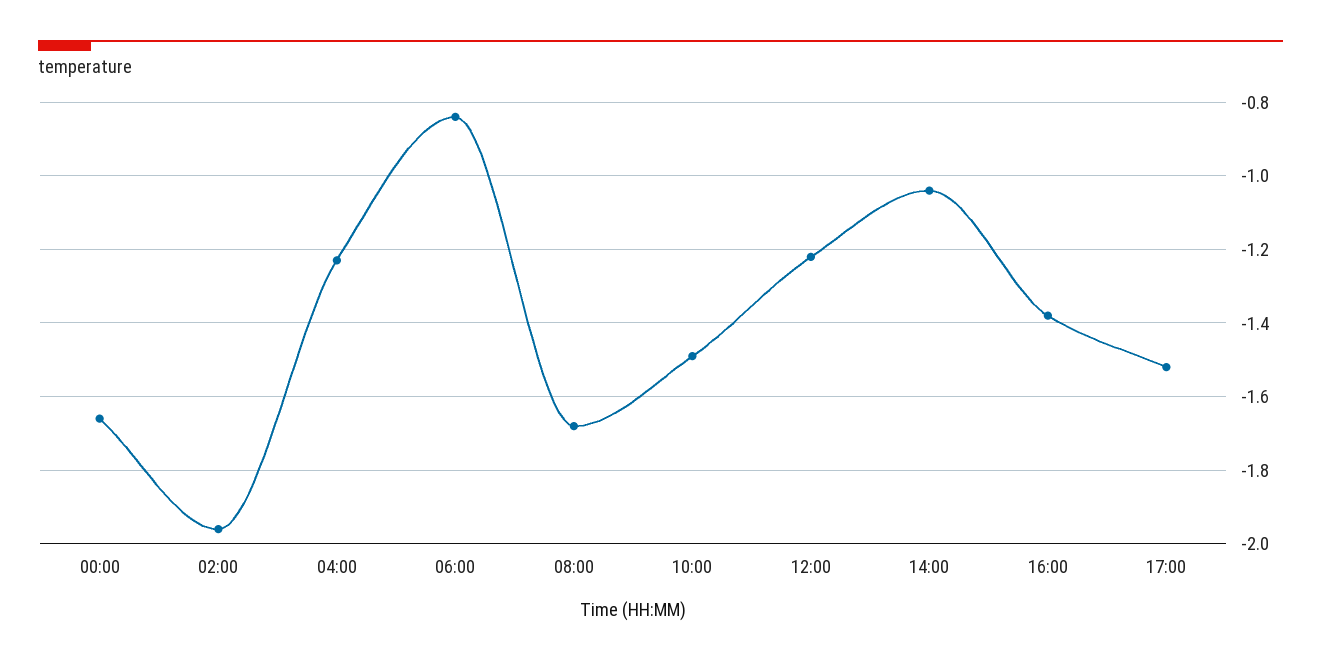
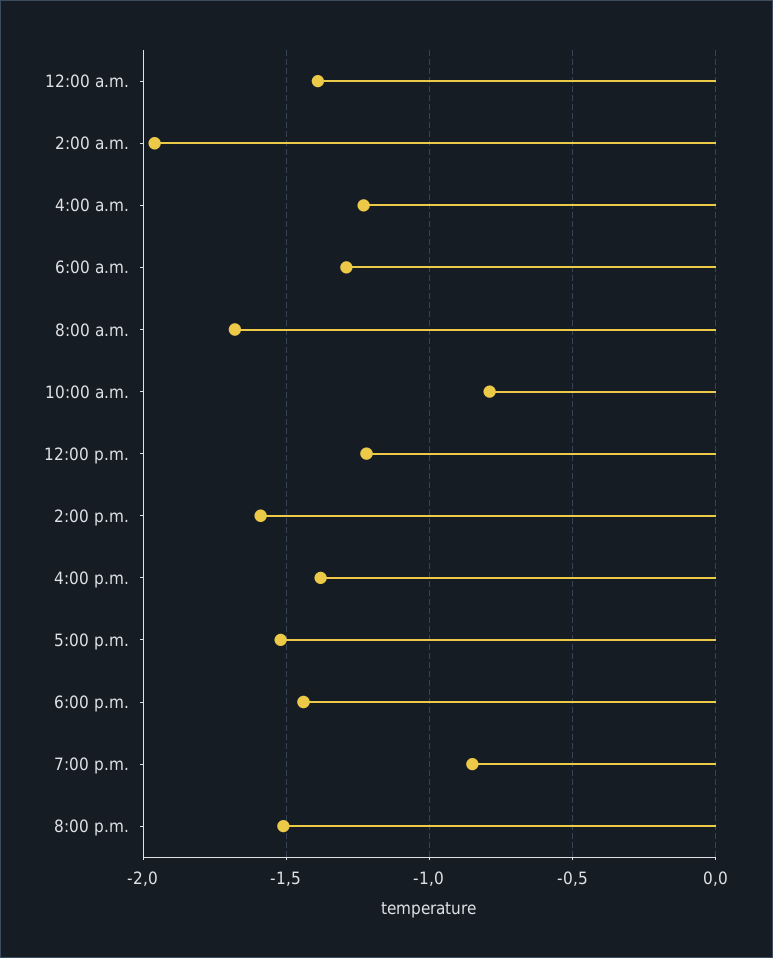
00:00: -1.65 -> -1.4
06:00: -0.85 -> -1.3
10:00: -1.5 -> -0.8
14:00: -1.05 -> -1.6
6:00 p.m.: none -> -1.45
7:00 p.m.: none -> -0.85
8:00 p.m.: none -> -1.5

